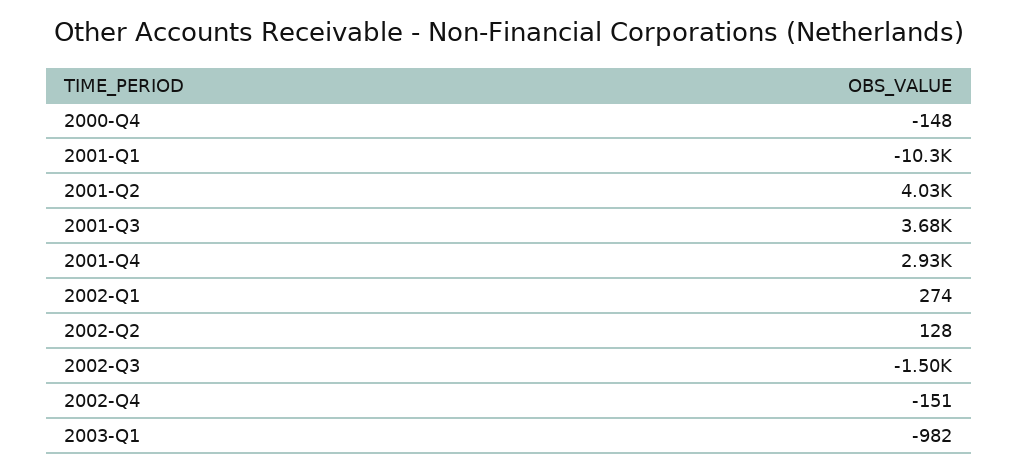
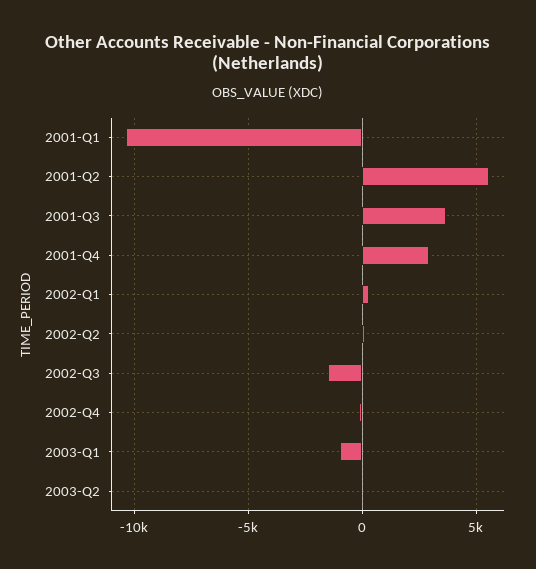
2000-Q4: -148 -> none
2001-Q2: 4030 -> 5500
2003-Q2: none -> 0

